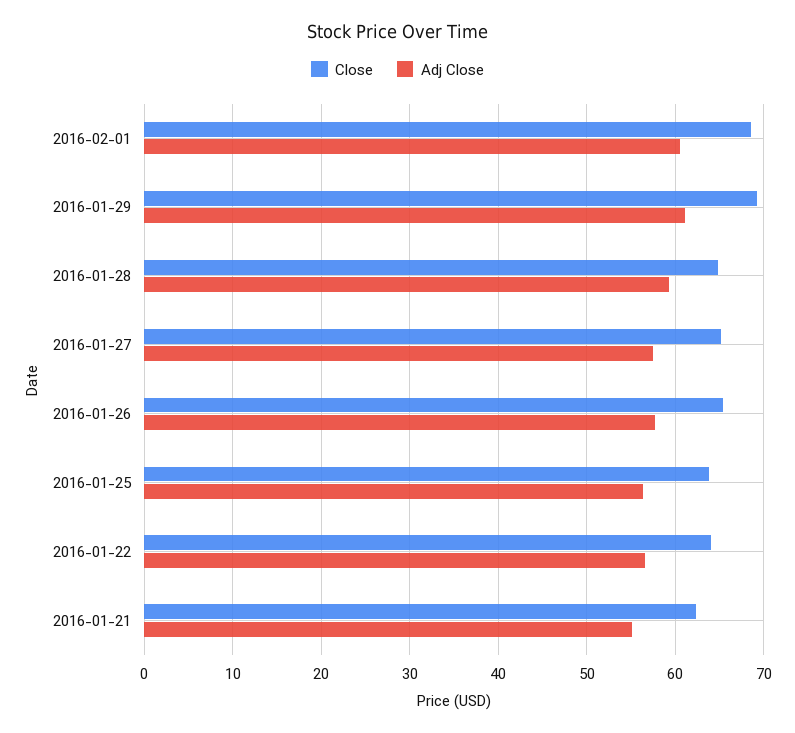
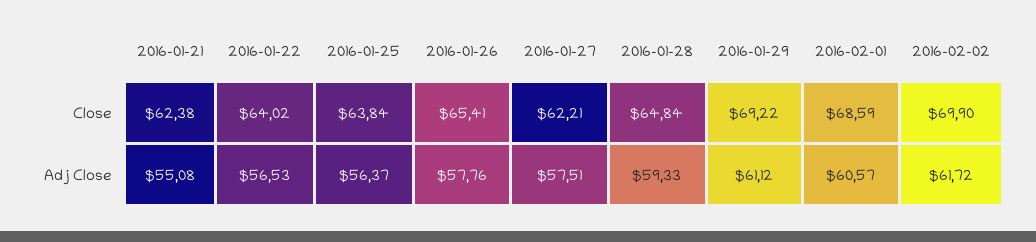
Close, 2016-01-27: 65 -> 62.21
Close, 2016-02-02: none -> 69.9
Adj Close, 2016-02-02: none -> 61.72

